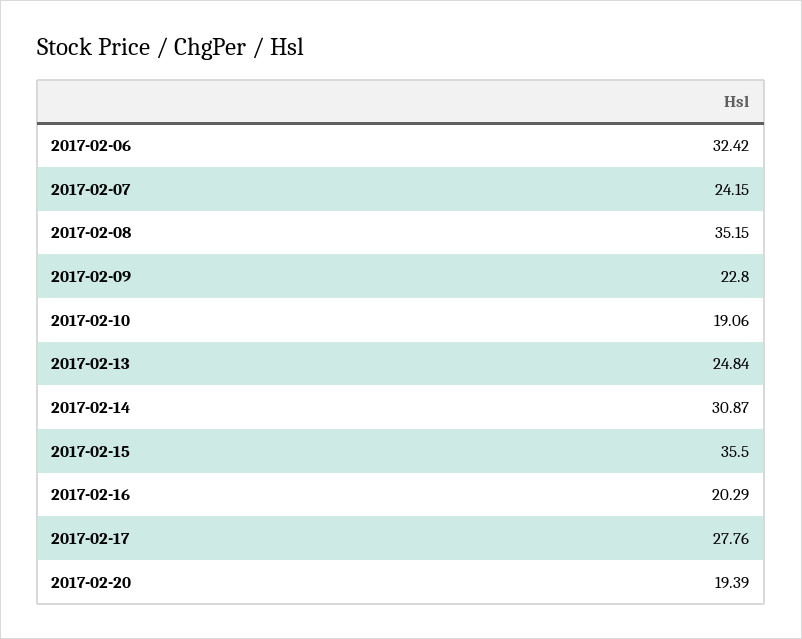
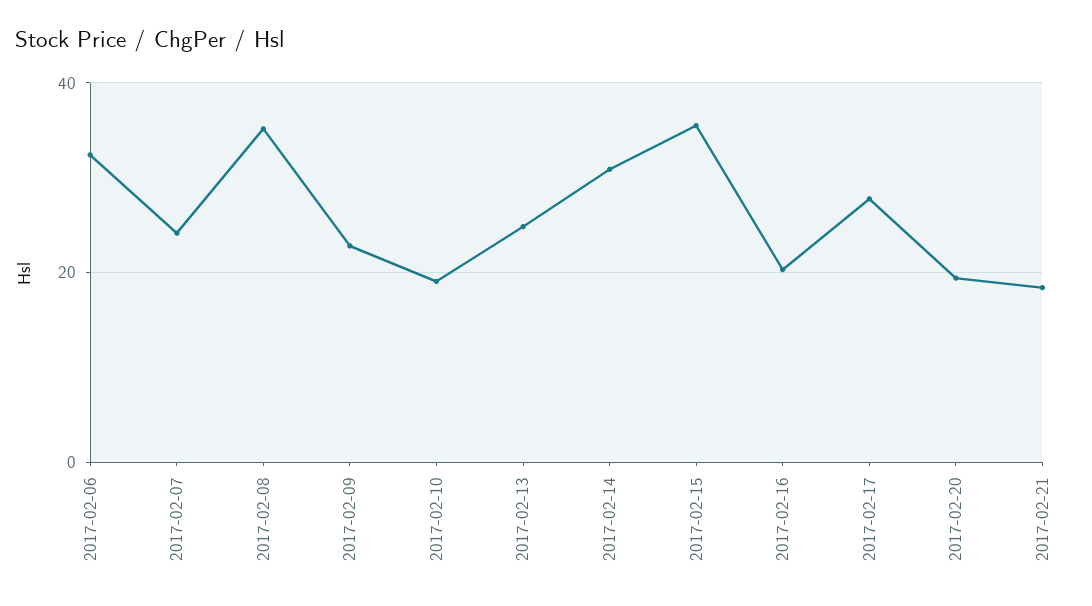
2017-02-21: none -> 18

